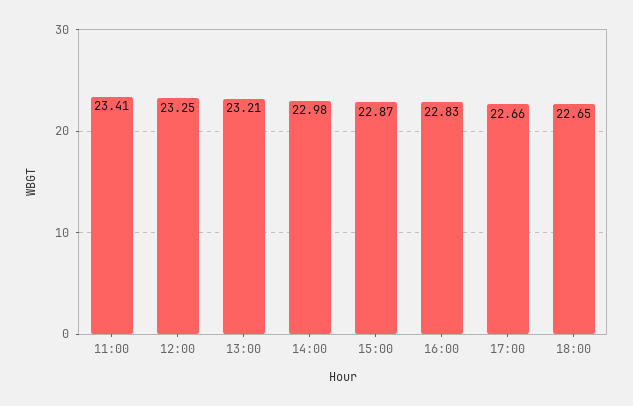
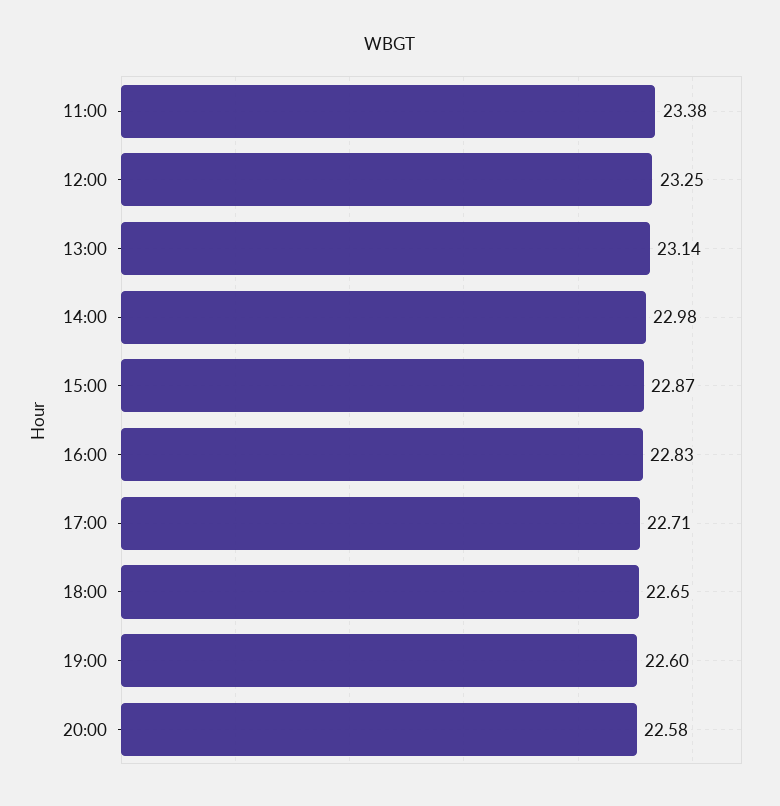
11:00: 23.41 -> 23.38
13:00: 23.21 -> 23.14
17:00: 22.66 -> 22.71
19:00: none -> 22.6
20:00: none -> 22.58

